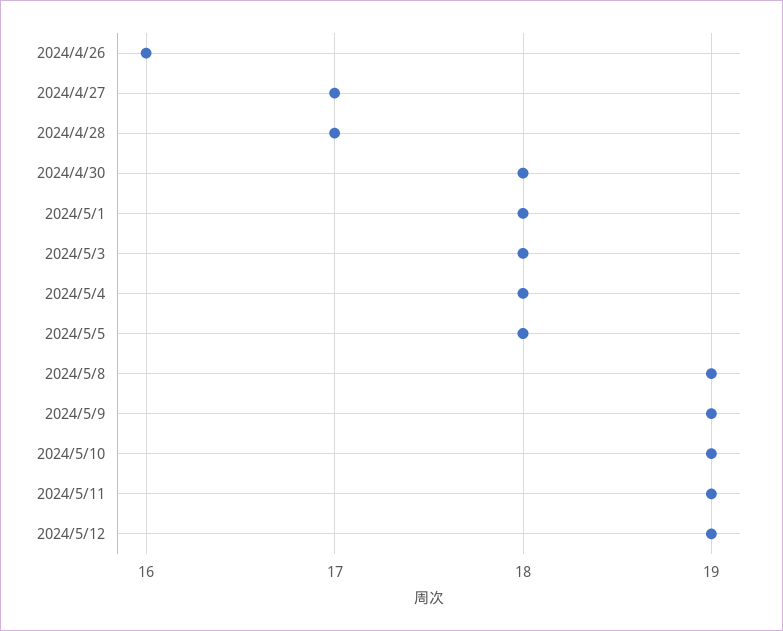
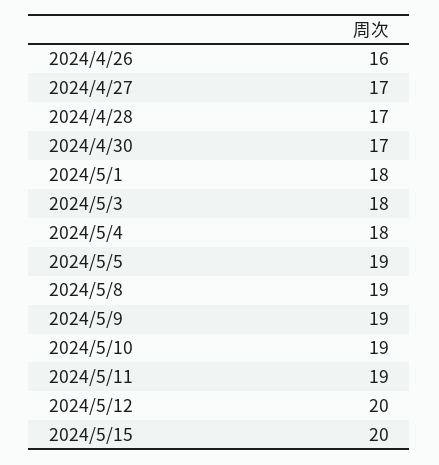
2024/4/30: 18 -> 17
2024/5/5: 18 -> 19
2024/5/12: 19 -> 20
2024/5/15: none -> 20

